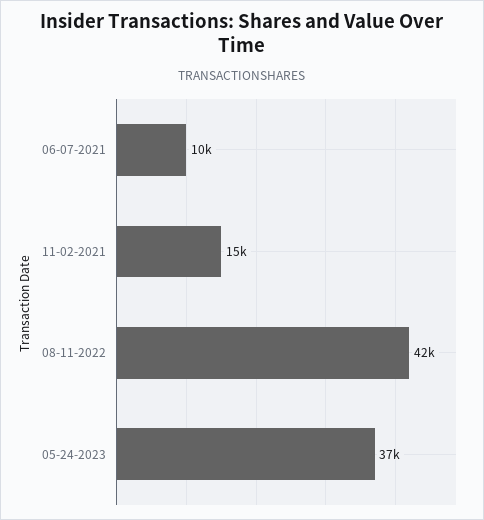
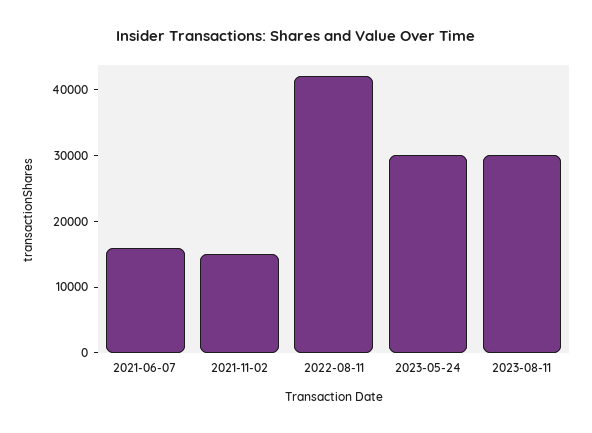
06-07-2021: 10000 -> 16000
05-24-2023: 37000 -> 30000
2023-08-11: none -> 30000

